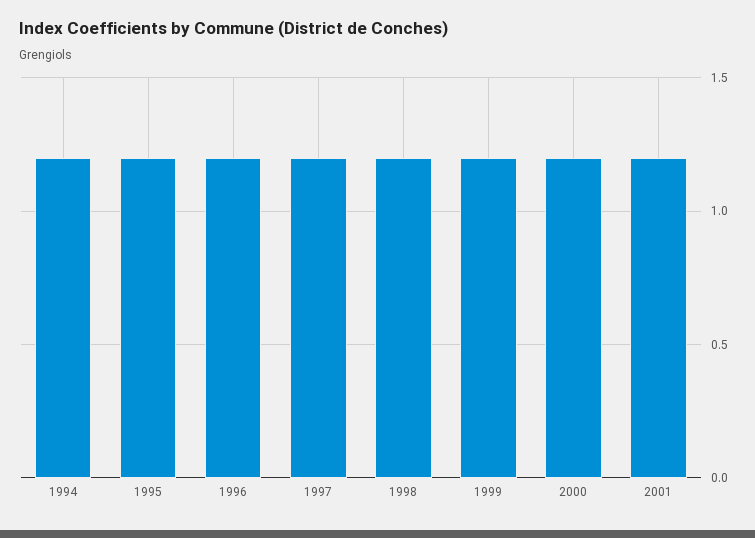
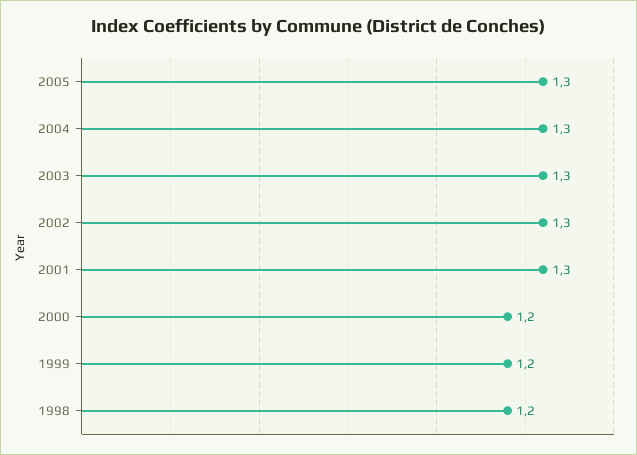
1994: 1.2 -> none
1995: 1.2 -> none
1996: 1.2 -> none
1997: 1.2 -> none
2001: 1.2 -> 1.3
2005: none -> 1.3
2004: none -> 1.3
2003: none -> 1.3
2002: none -> 1.3

